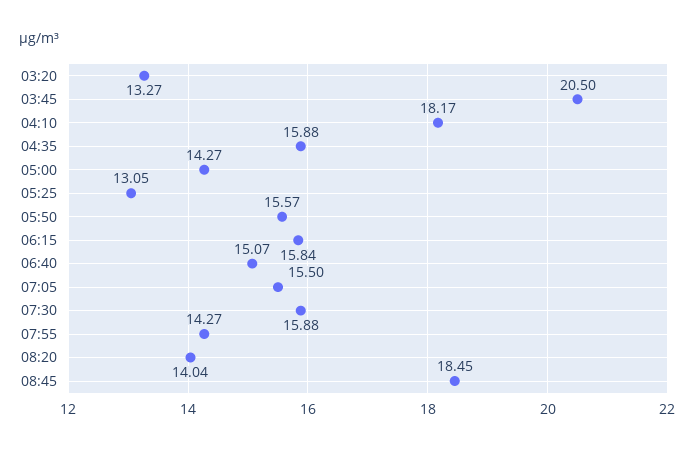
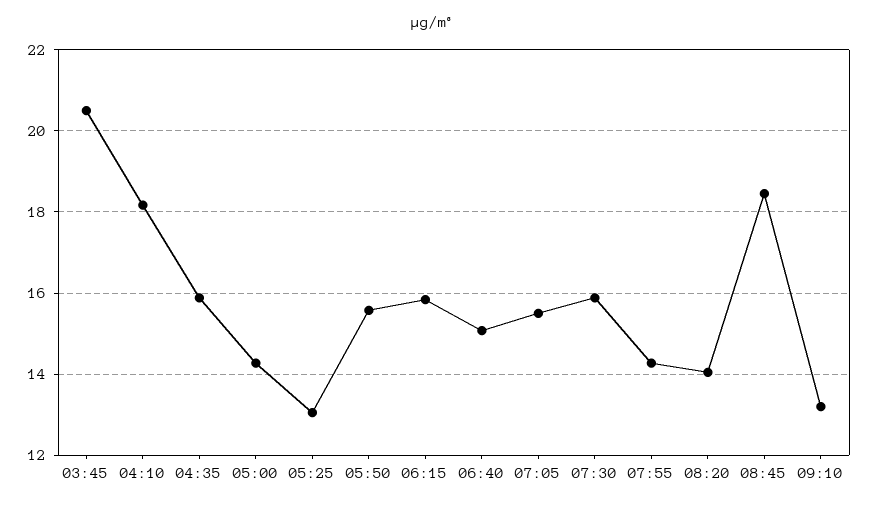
03:20: 13.27 -> none
09:10: none -> 13.2

